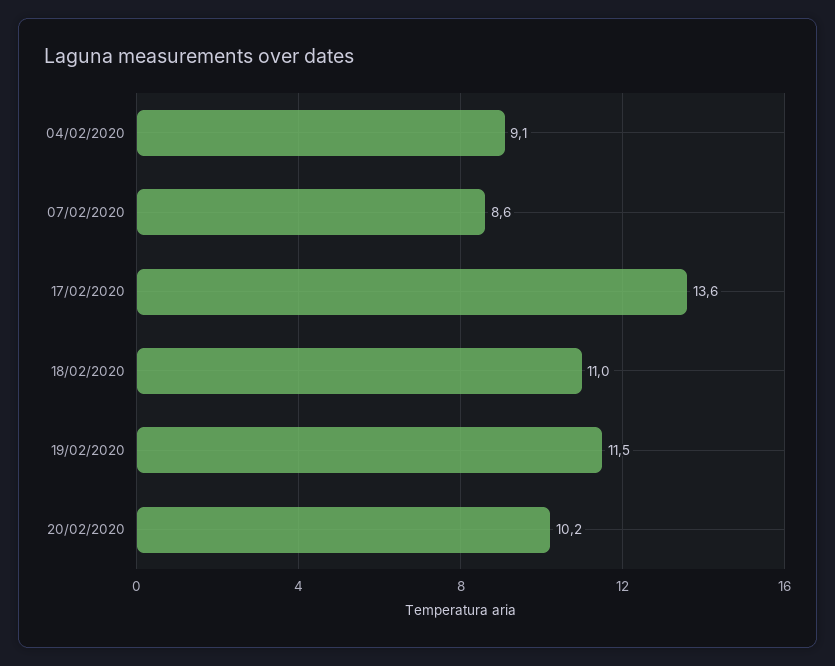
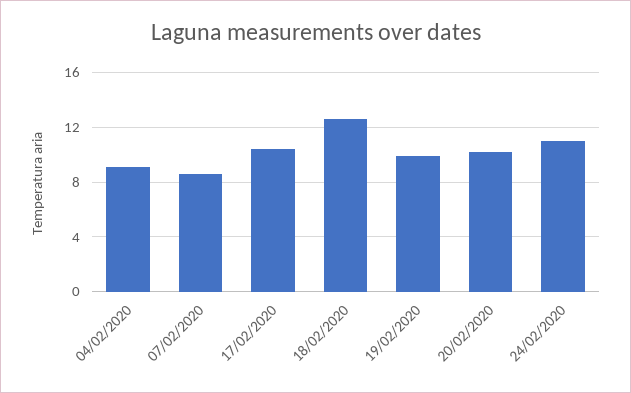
17/02/2020: 13.6 -> 10.5
18/02/2020: 11 -> 12.5
19/02/2020: 11.5 -> 10
24/02/2020: none -> 11

